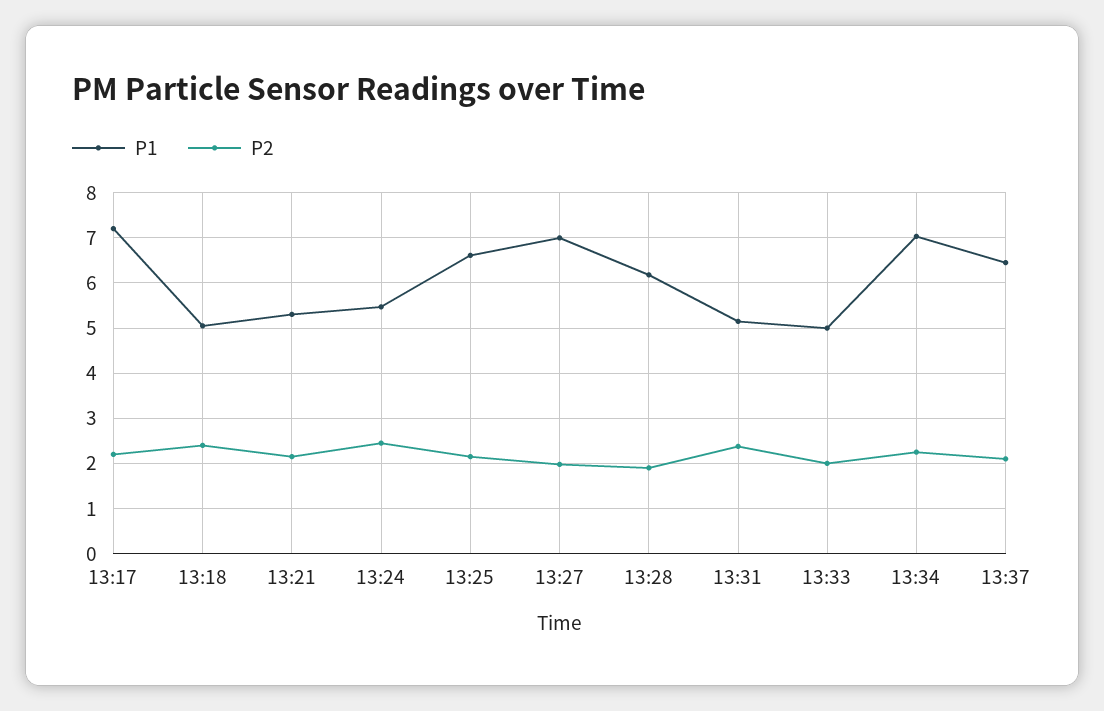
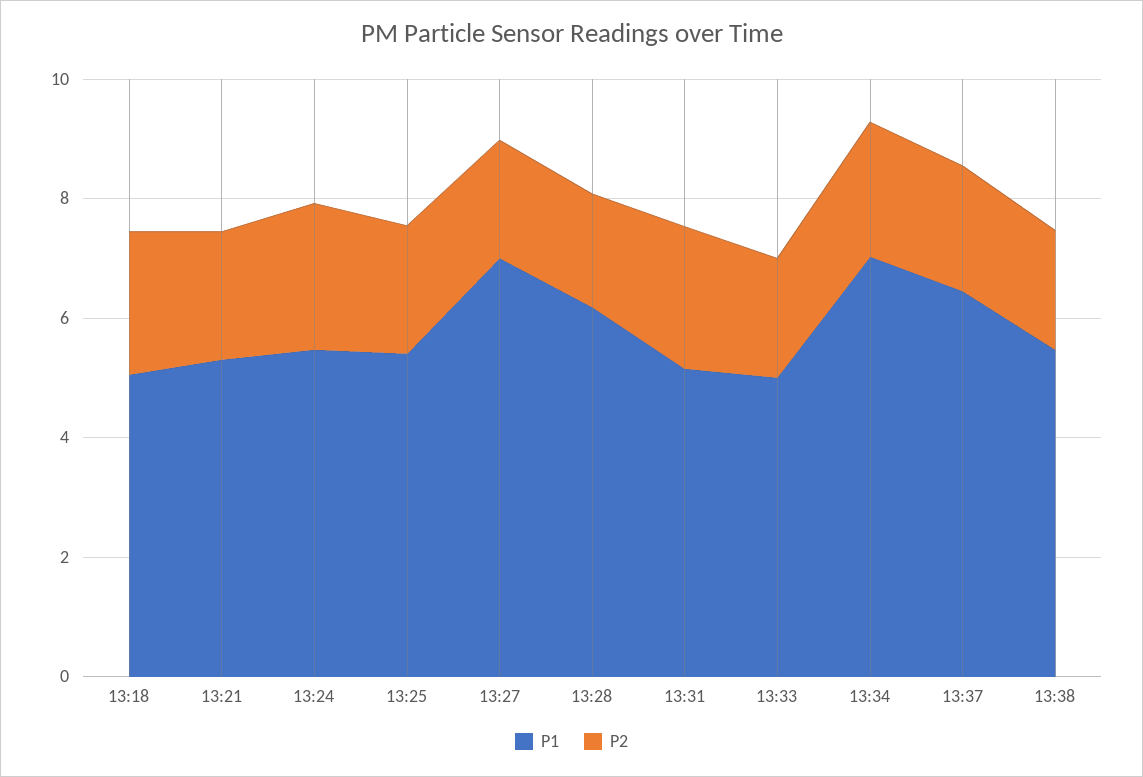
P1, 13:17: 7.2 -> none
P2, 13:17: 2.2 -> none
P1, 13:25: 6.6 -> 5.5
P1, 13:38: none -> 5.5
P2, 13:38: none -> 2

